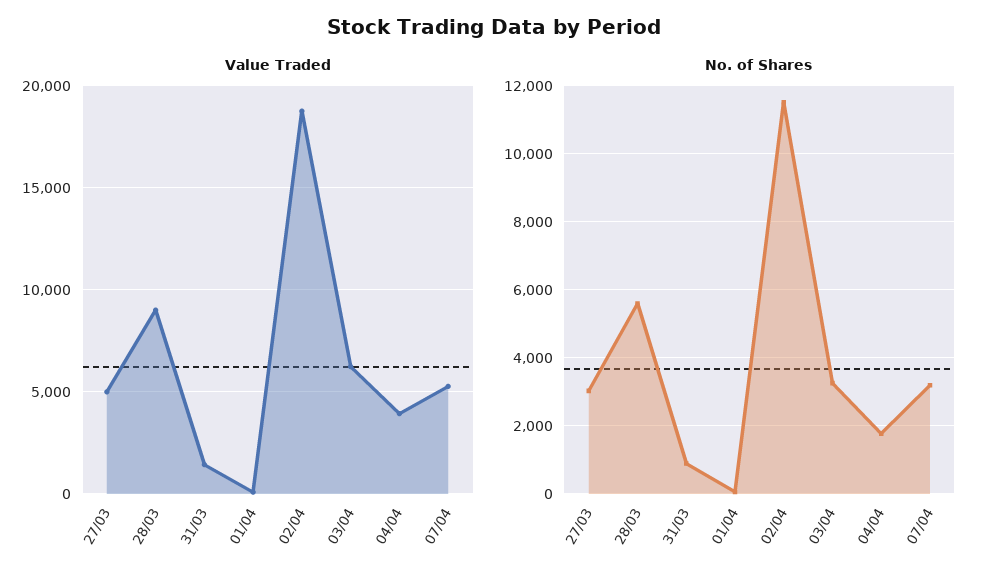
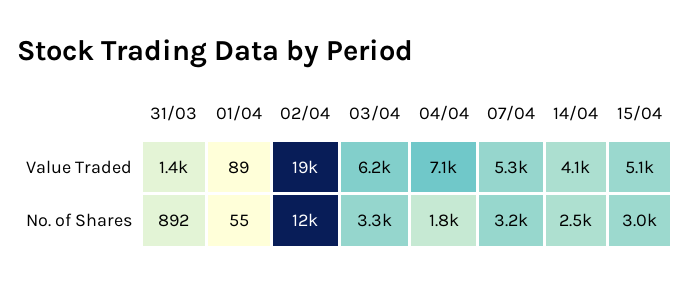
Value Traded, 27/03: 5000 -> none
Value Traded, 28/03: 9000 -> none
Value Traded, 04/04: 4000 -> 7100
No. of Shares, 27/03: 3000 -> none
No. of Shares, 28/03: 5600 -> none
Value Traded, 14/04: none -> 4100
Value Traded, 15/04: none -> 5100
No. of Shares, 14/04: none -> 2500
No. of Shares, 15/04: none -> 3000

